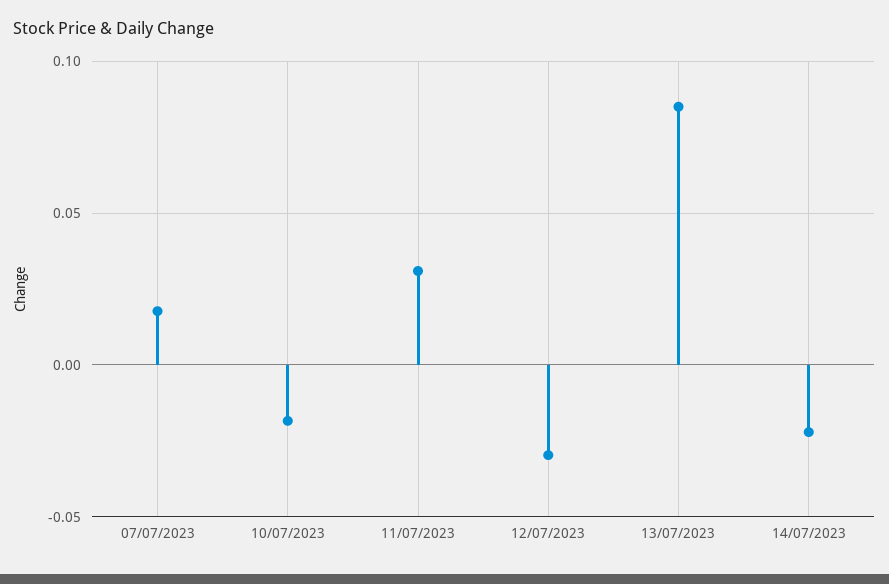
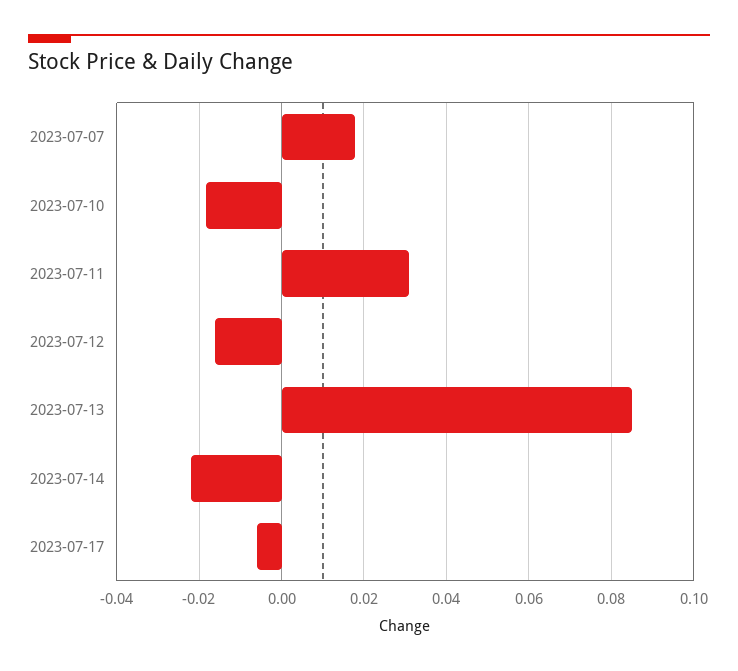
12/07/2023: -0.03 -> -0.016
2023-07-17: none -> -0.006

